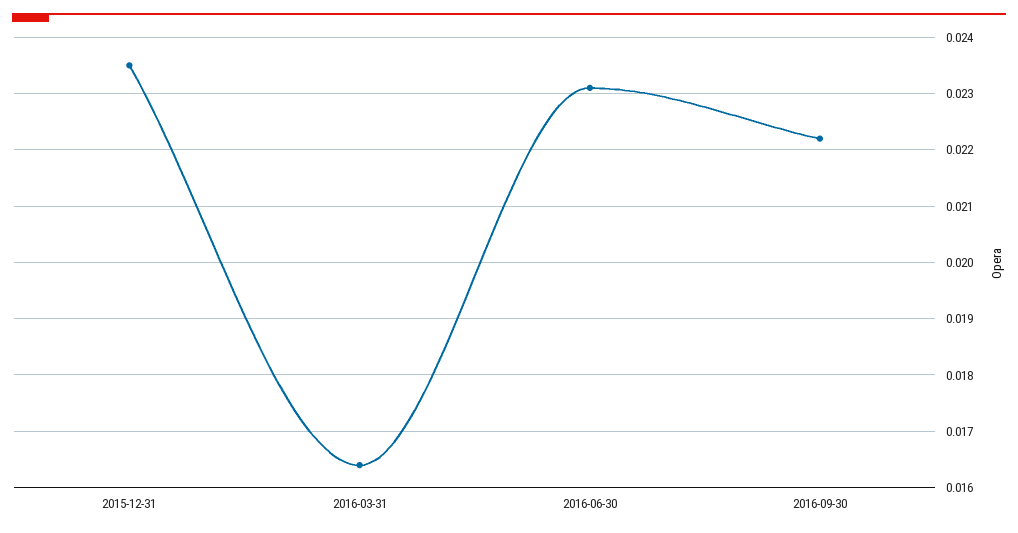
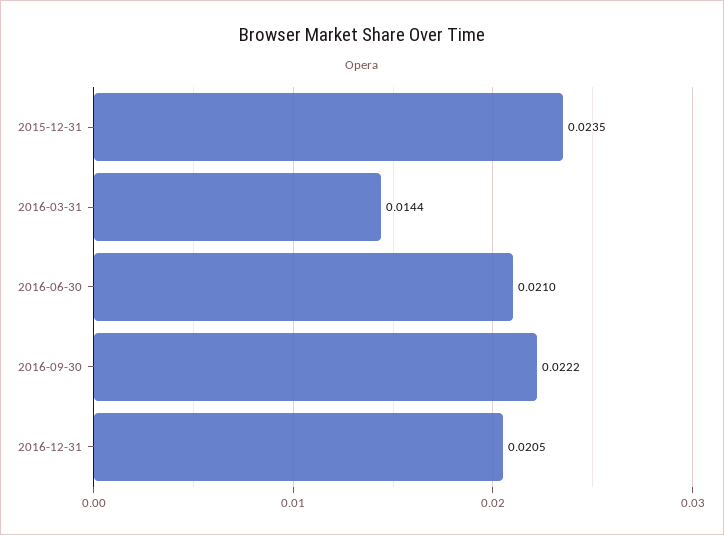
2016-03-31: 0.0165 -> 0.0144
2016-06-30: 0.023 -> 0.021
2016-12-31: none -> 0.0205

